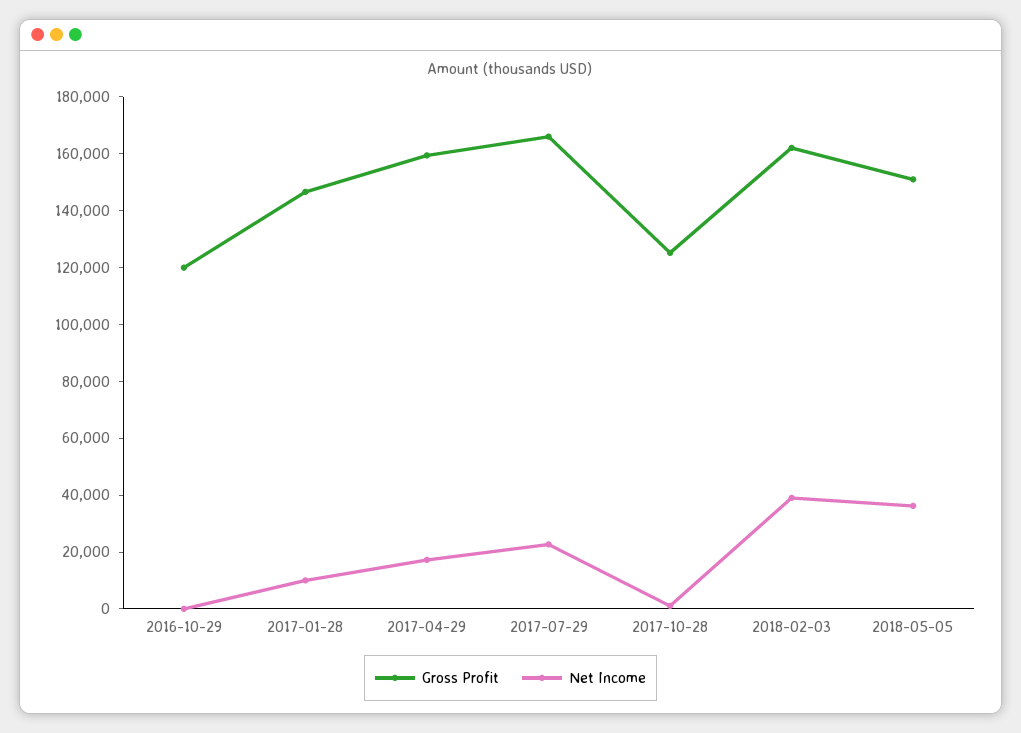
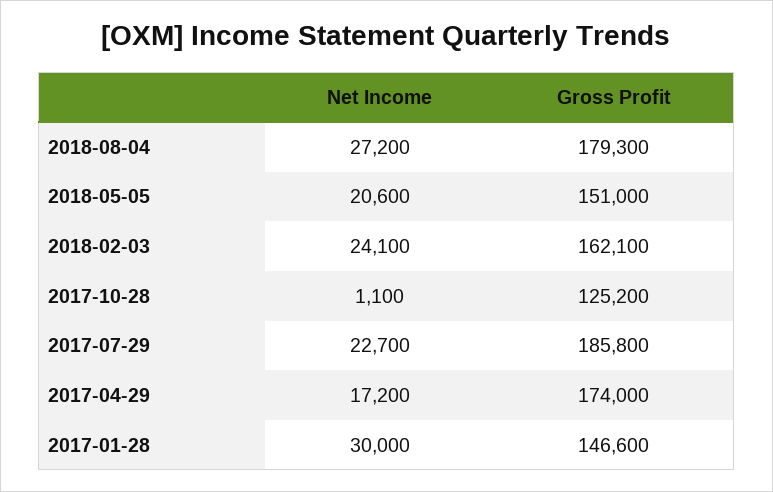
Gross Profit, 2016-10-29: 120000 -> none
Net Income, 2016-10-29: 0 -> none
Net Income, 2017-01-28: 10000 -> 30000
Gross Profit, 2017-04-29: 160000 -> 174000
Gross Profit, 2017-07-29: 165000 -> 185800
Net Income, 2018-02-03: 40000 -> 24100
Net Income, 2018-05-05: 35000 -> 20600
Net Income, 2018-08-04: none -> 27200
Gross Profit, 2018-08-04: none -> 179300

